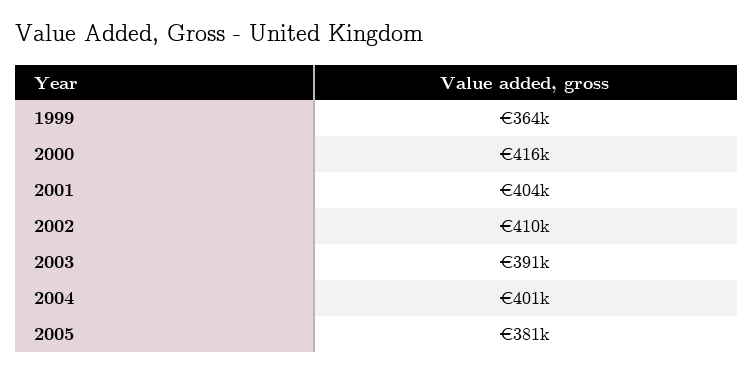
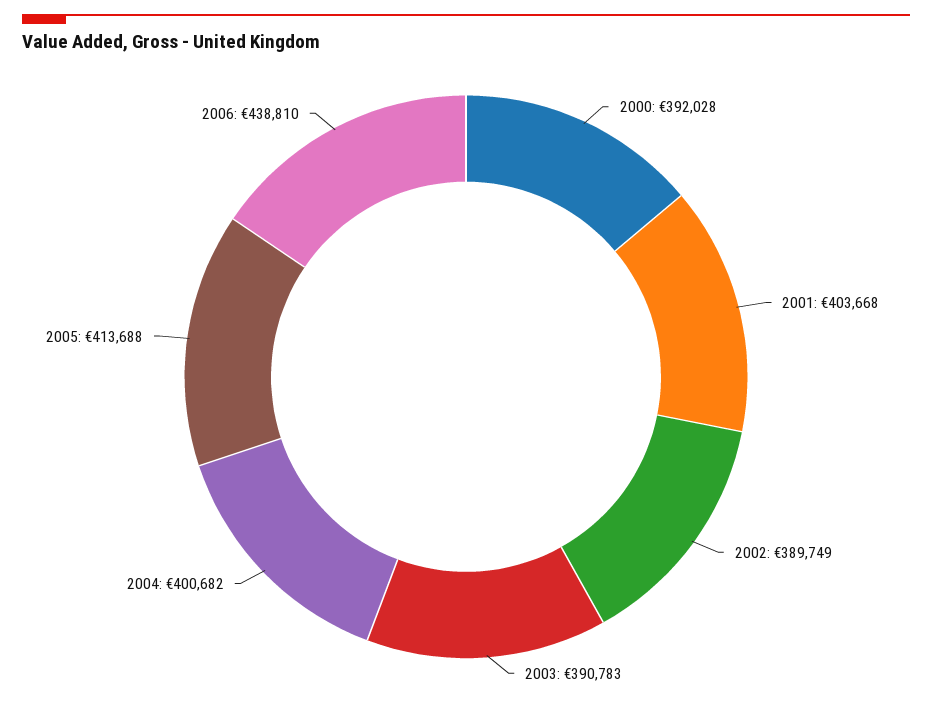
1999: 364000 -> none
2000: 416000 -> 392028
2002: 410000 -> 389749
2005: 381000 -> 413688
2006: none -> 438810

